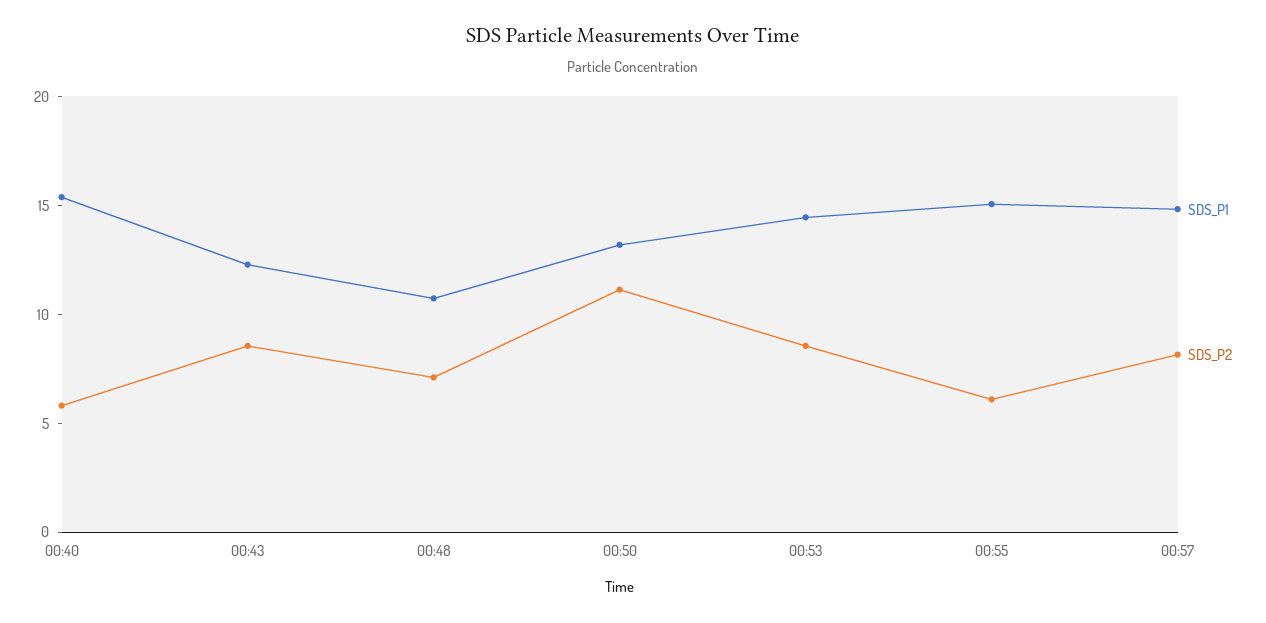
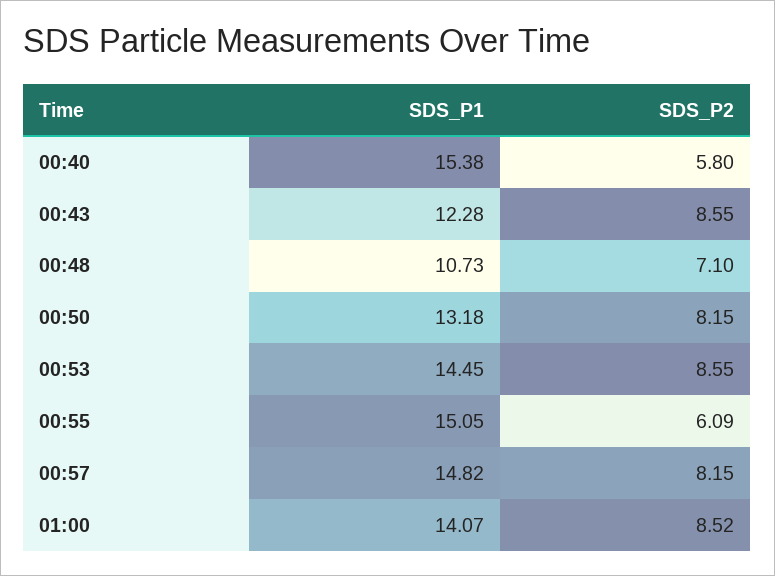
SDS_P2, 00:50: 11 -> 8.15
SDS_P1, 01:00: none -> 14.07
SDS_P2, 01:00: none -> 8.52

